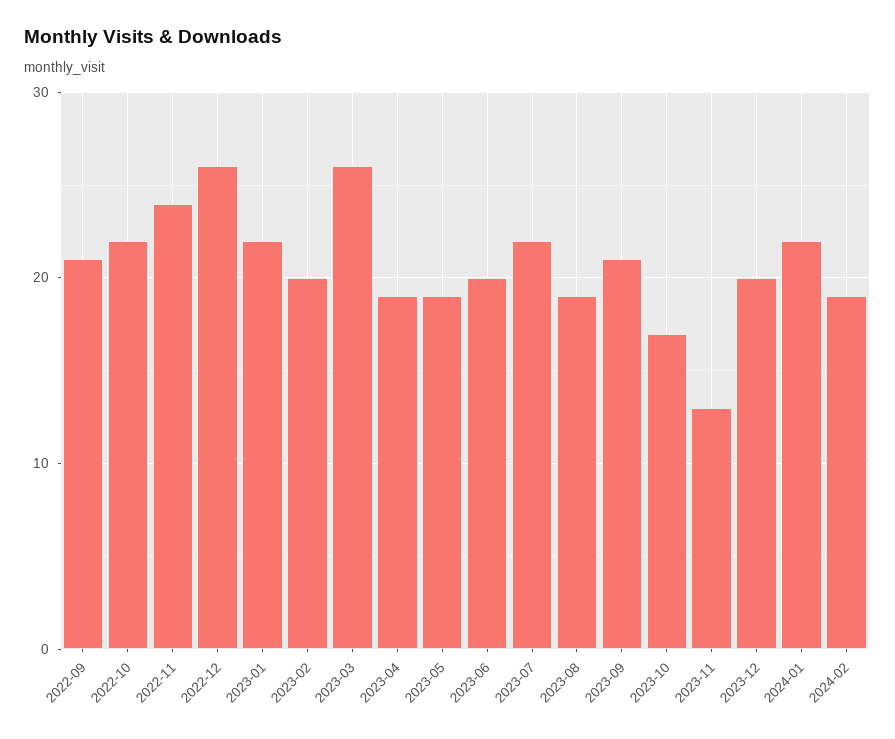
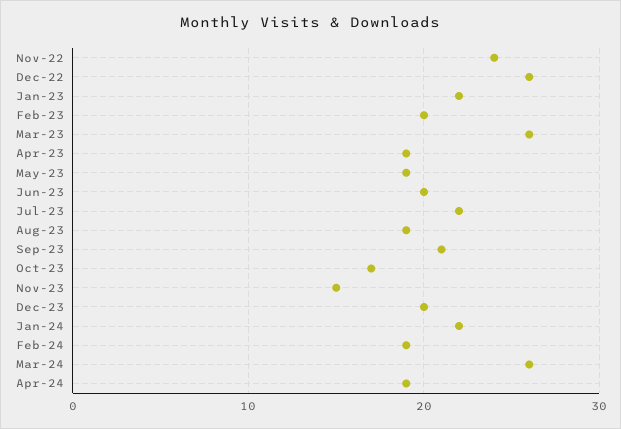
2022-09: 21 -> none
2022-10: 22 -> none
2023-11: 13 -> 15
Mar-24: none -> 26
Apr-24: none -> 19

